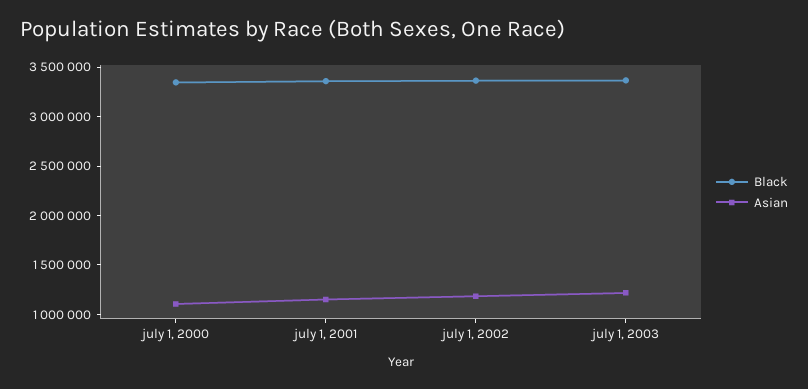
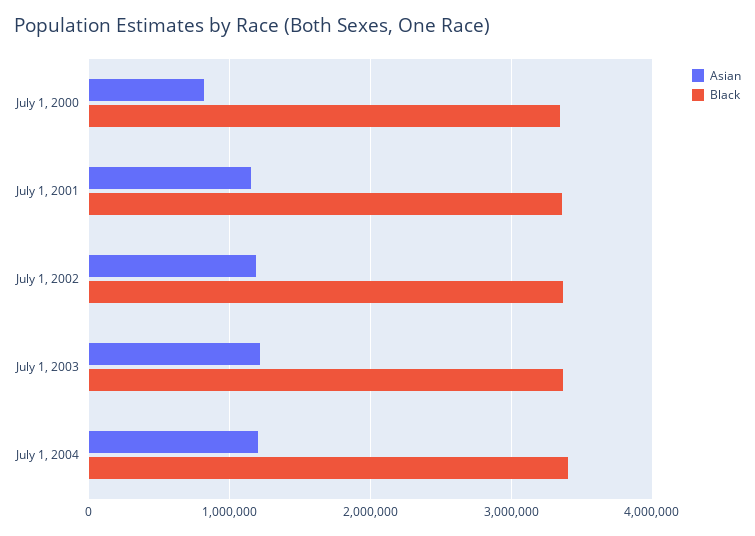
Asian, july 1, 2000: 1100000 -> 800000
Asian, July 1, 2004: none -> 1200000
Black, July 1, 2004: none -> 3400000

